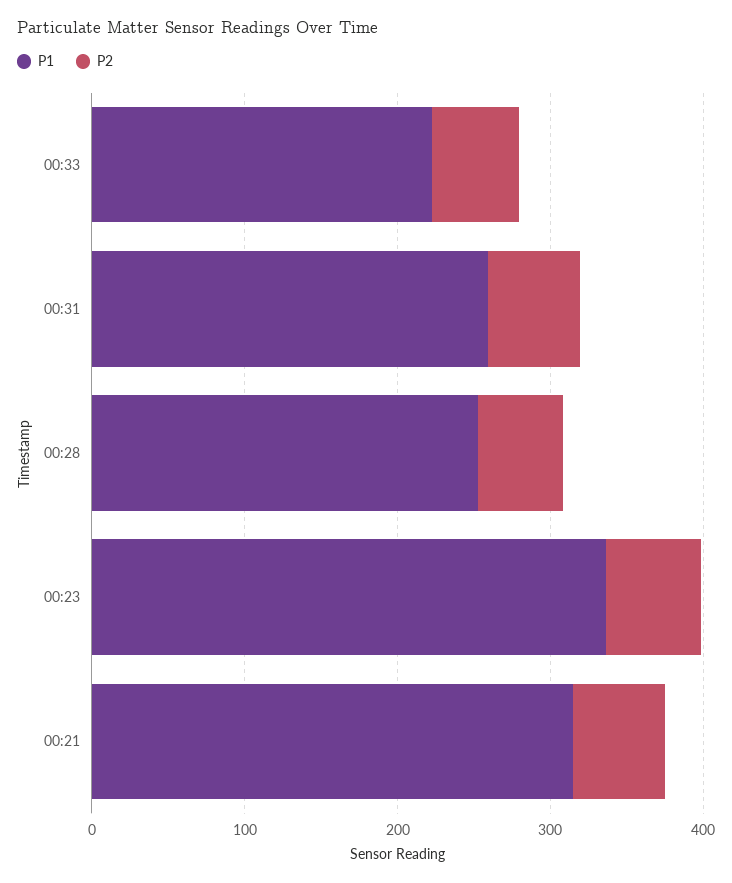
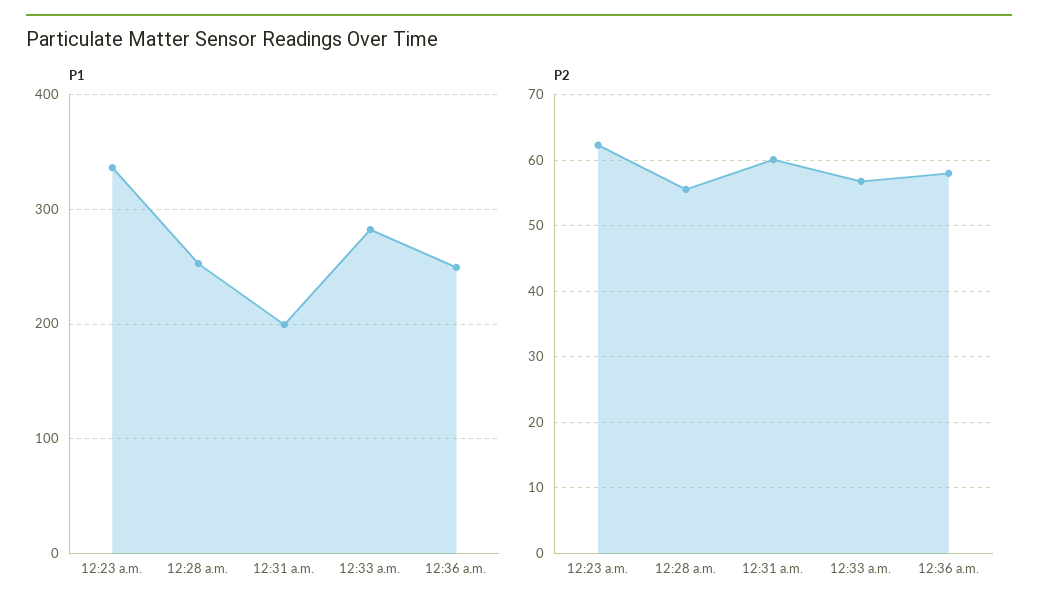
P1, 00:33: 220 -> 280
P1, 00:31: 260 -> 200
P1, 00:21: 320 -> none
P2, 00:21: 60 -> none
P1, 12:36 a.m.: none -> 250
P2, 12:36 a.m.: none -> 58

